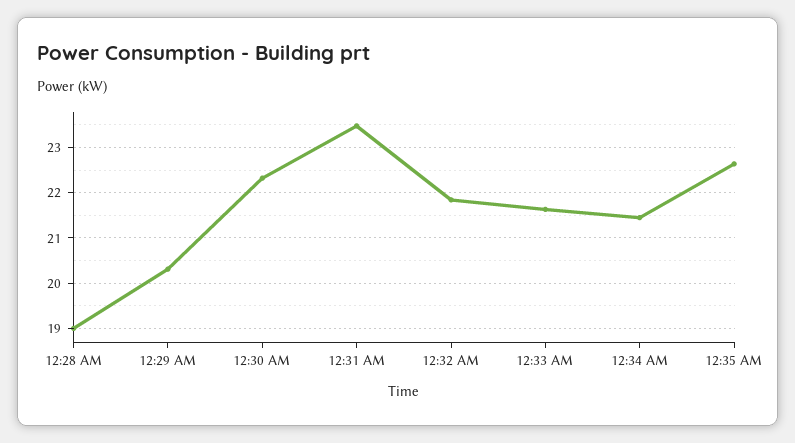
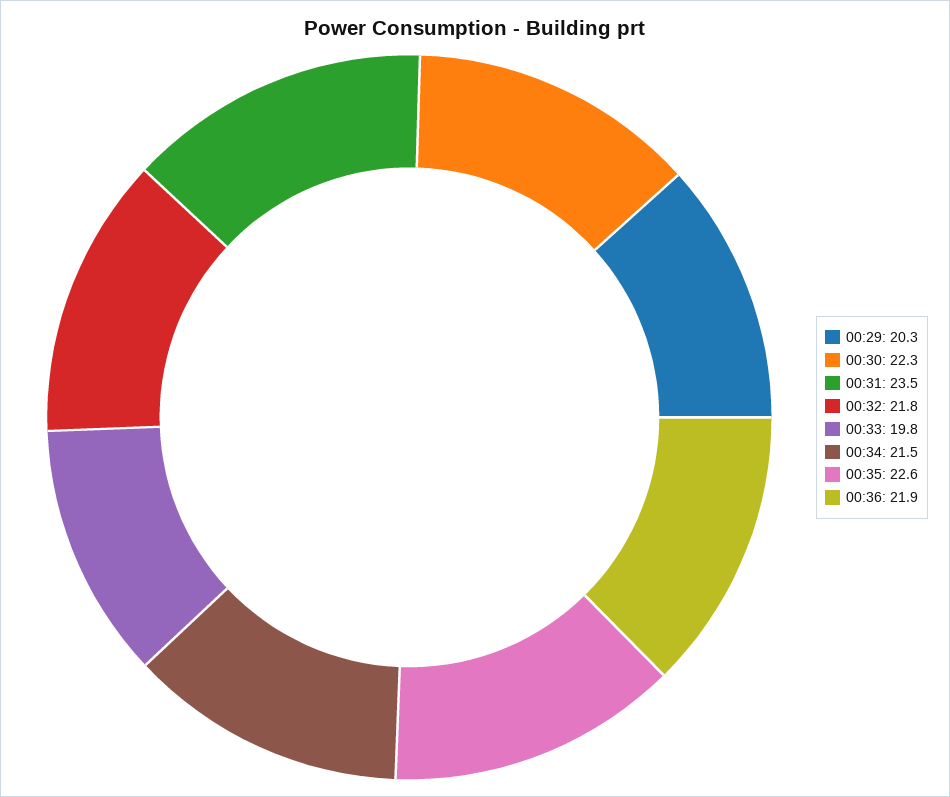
12:28 AM: 19 -> none
12:33 AM: 21.6 -> 19.8
00:36: none -> 21.9

